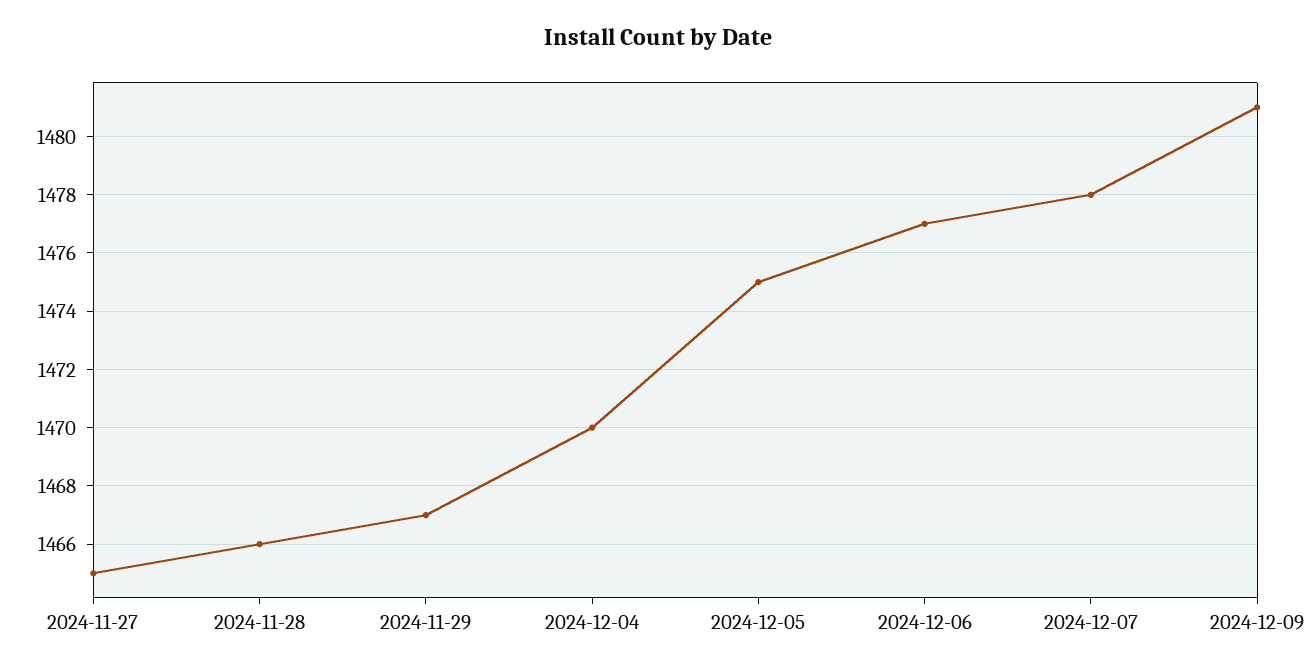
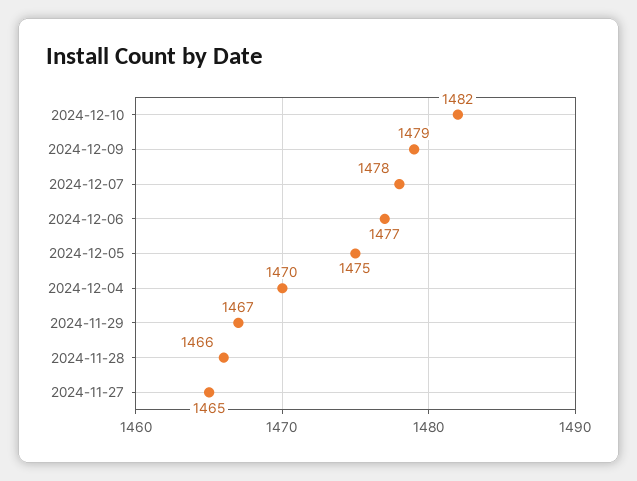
2024-12-09: 1481 -> 1479
2024-12-10: none -> 1482

